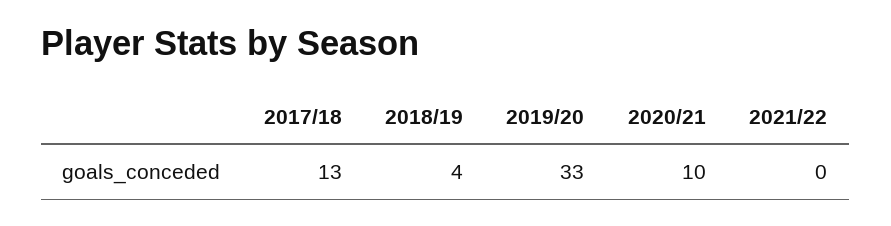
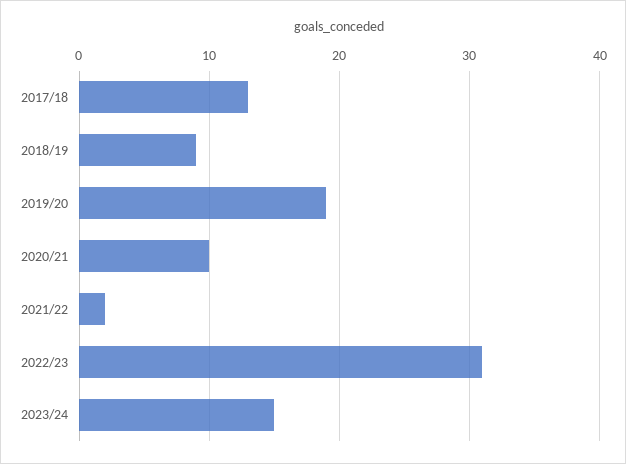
2018/19: 4 -> 9
2019/20: 33 -> 19
2021/22: 0 -> 2
2022/23: none -> 31
2023/24: none -> 15

